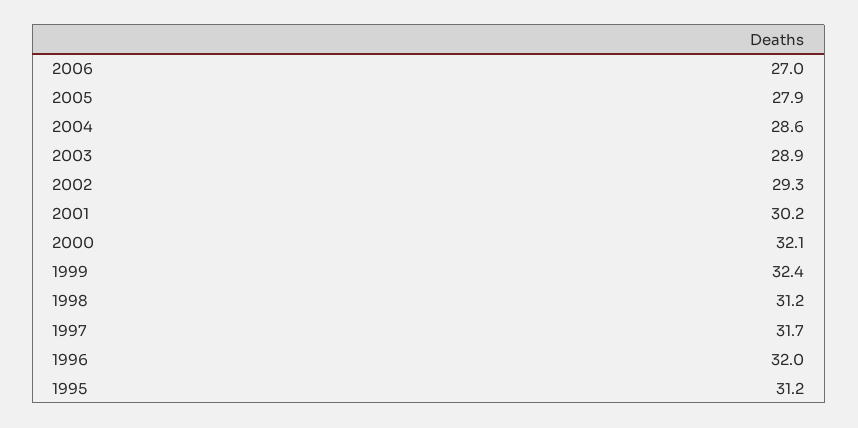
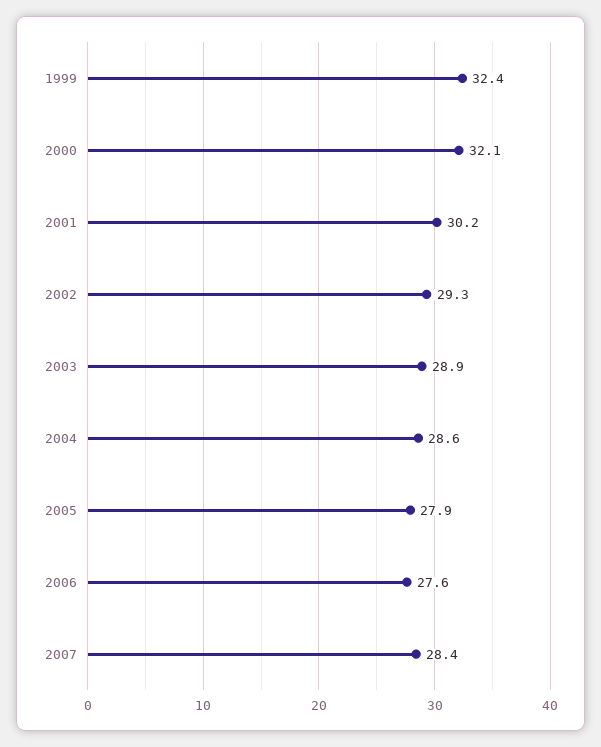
2006: 27 -> 27.6
1998: 31.2 -> none
1997: 31.7 -> none
1996: 32 -> none
1995: 31.2 -> none
2007: none -> 28.4

